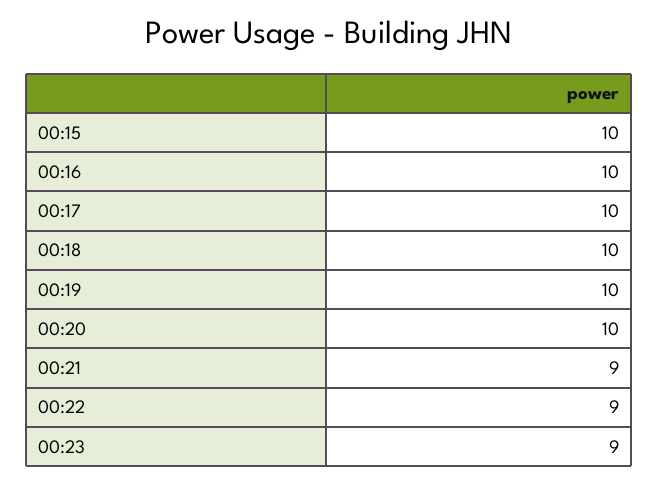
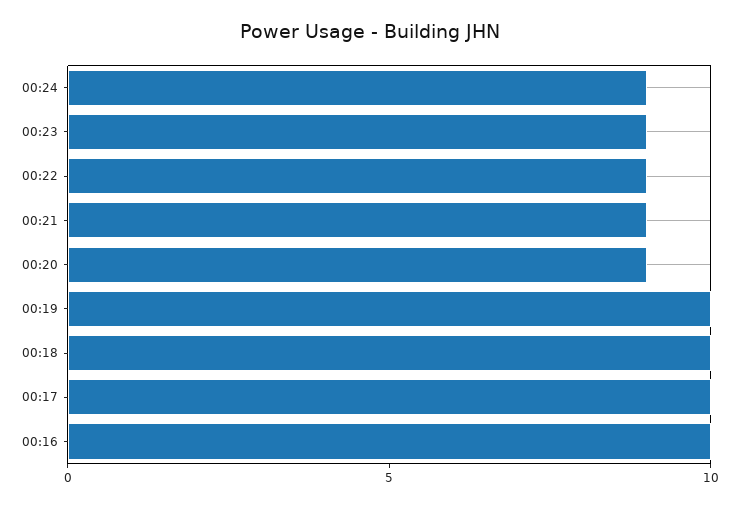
00:15: 10 -> none
00:20: 10 -> 9
00:24: none -> 9

